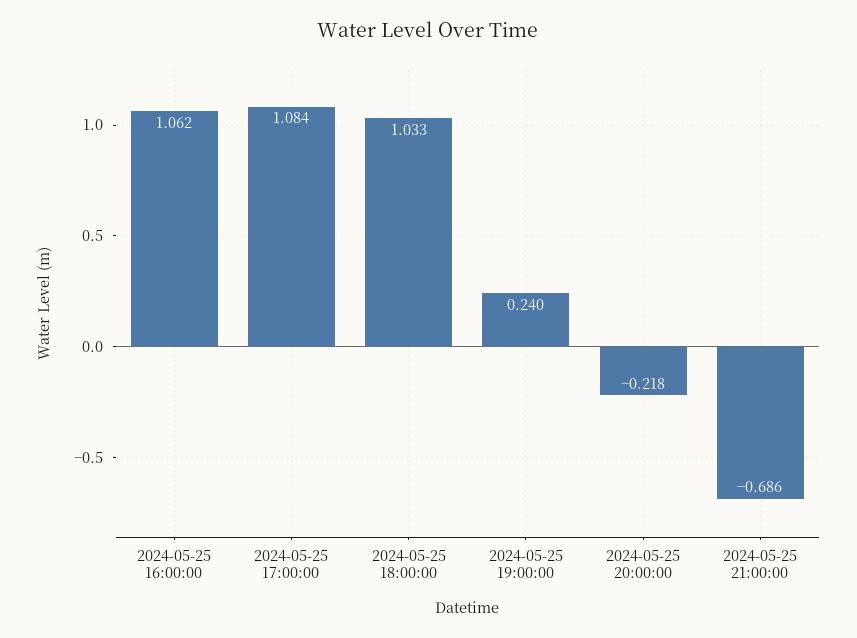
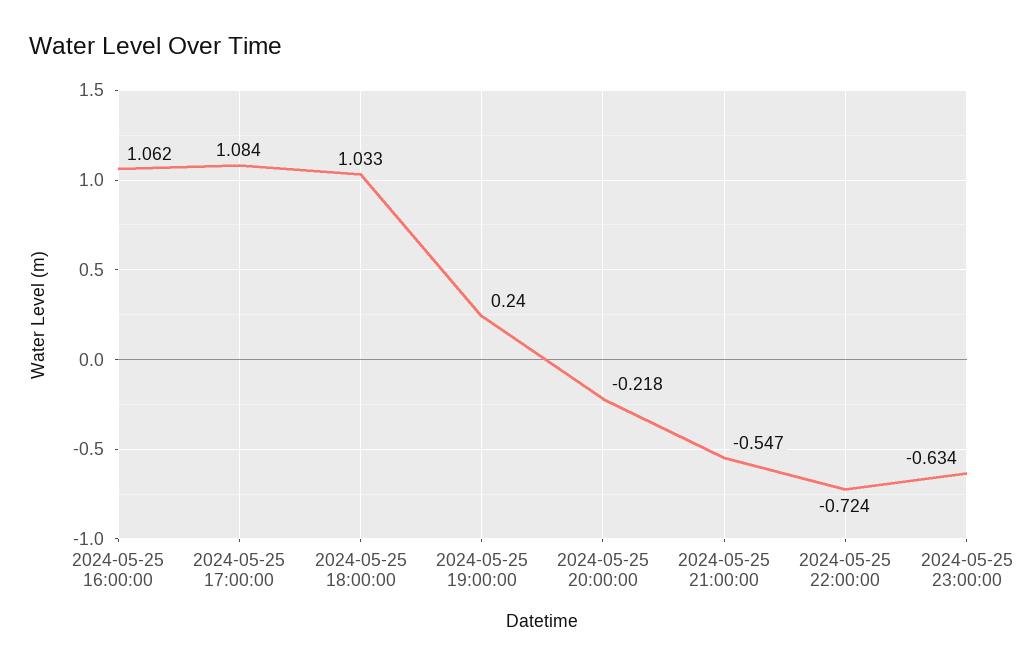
2024-05-25 21:00:00: -0.686 -> -0.547
2024-05-25 22:00:00: none -> -0.724
2024-05-25 23:00:00: none -> -0.634

